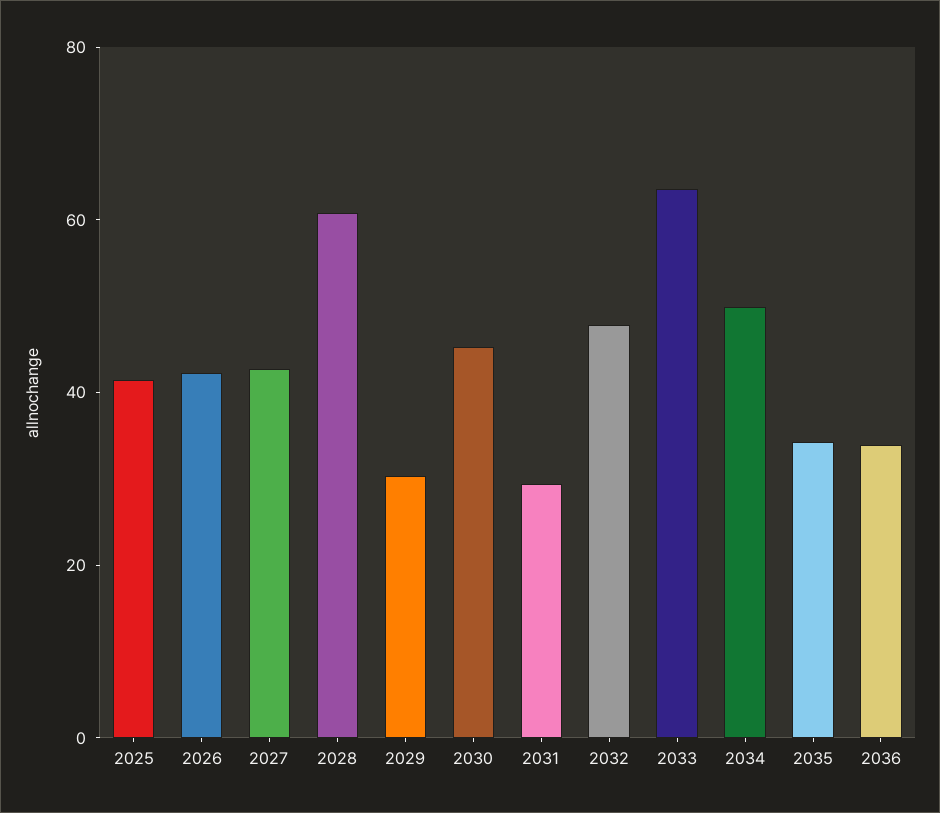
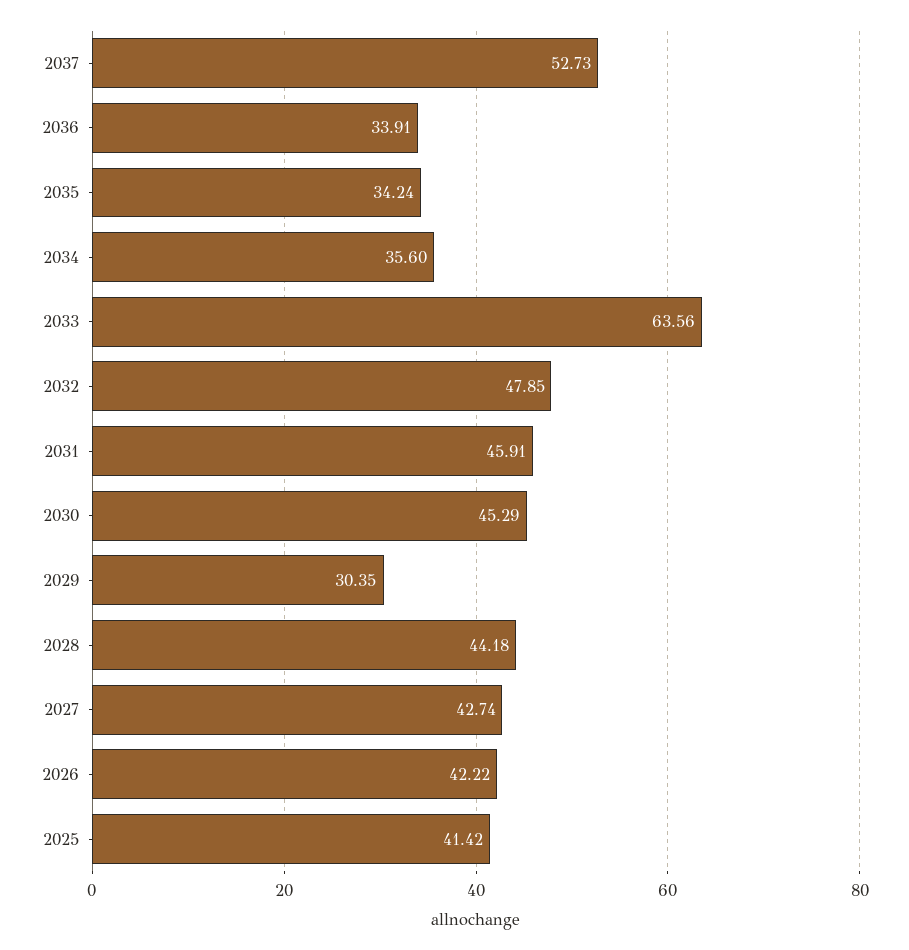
2028: 60 -> 44.18
2031: 30 -> 45.91
2034: 50 -> 35.6
2037: none -> 52.73

